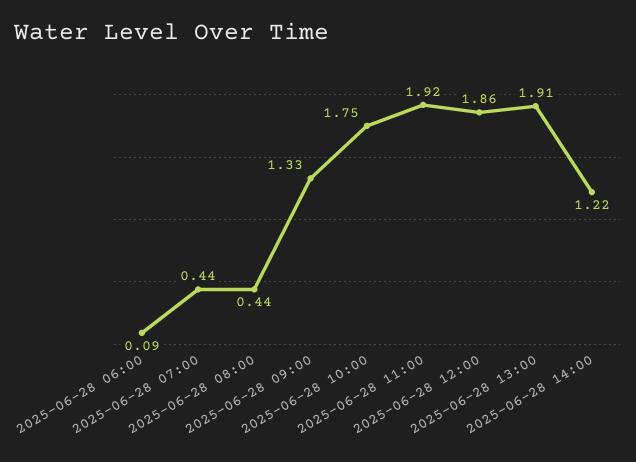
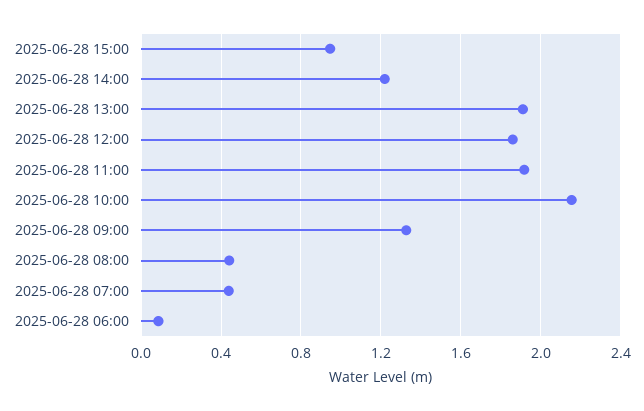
2025-06-28 10:00: 1.75 -> 2.15
2025-06-28 15:00: none -> 0.95

